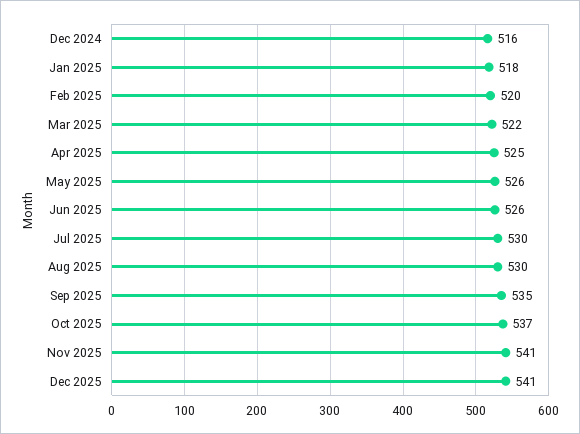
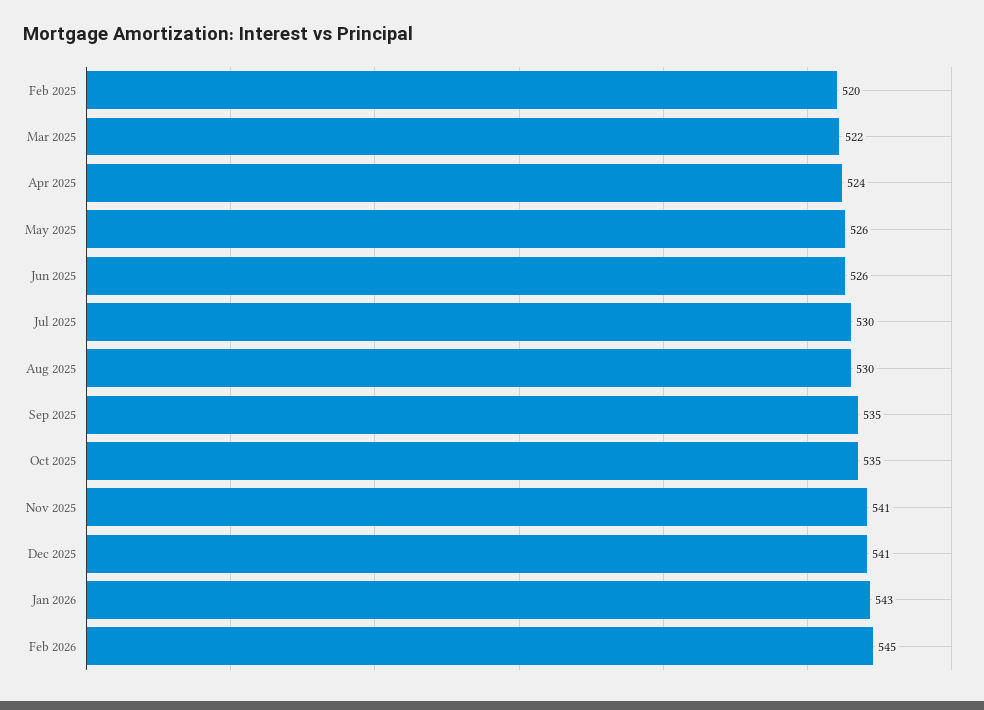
Dec 2024: 516 -> none
Jan 2025: 518 -> none
Apr 2025: 525 -> 524
Oct 2025: 537 -> 535
Jan 2026: none -> 543
Feb 2026: none -> 545

